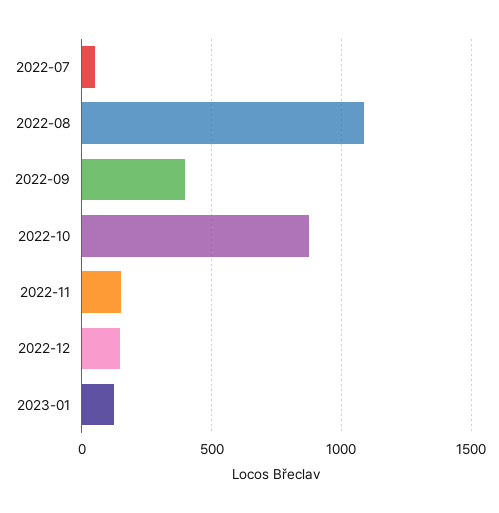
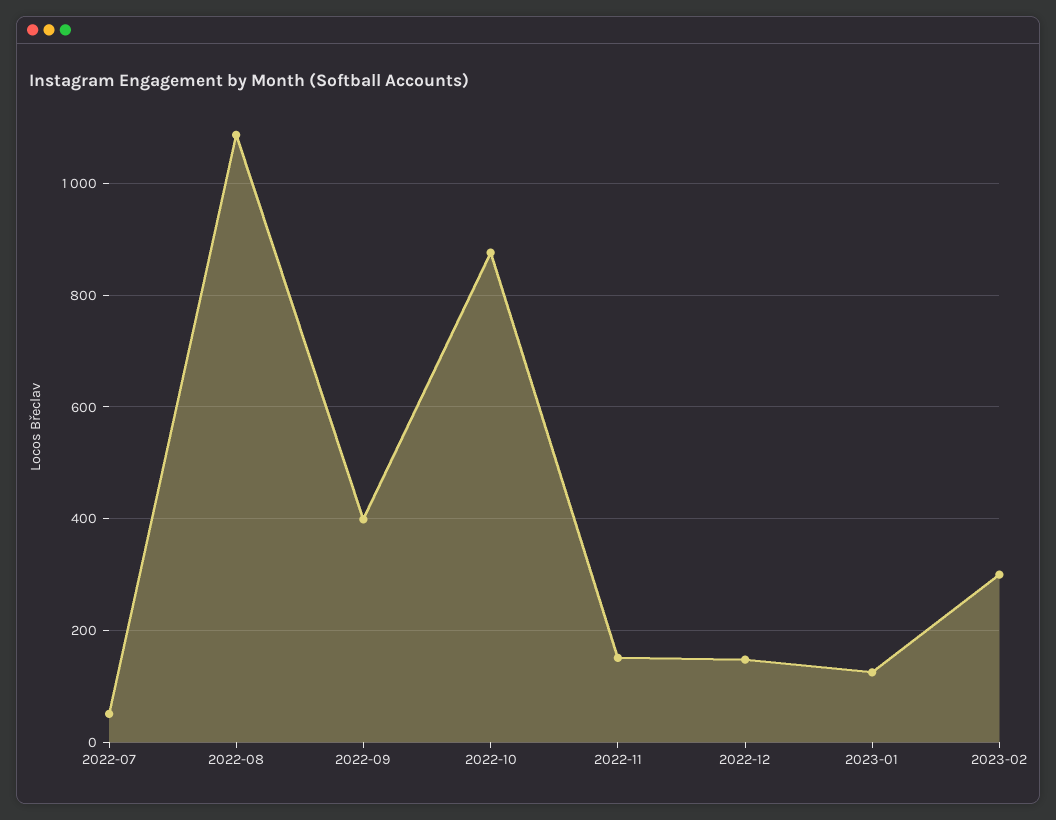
2023-02: none -> 300

